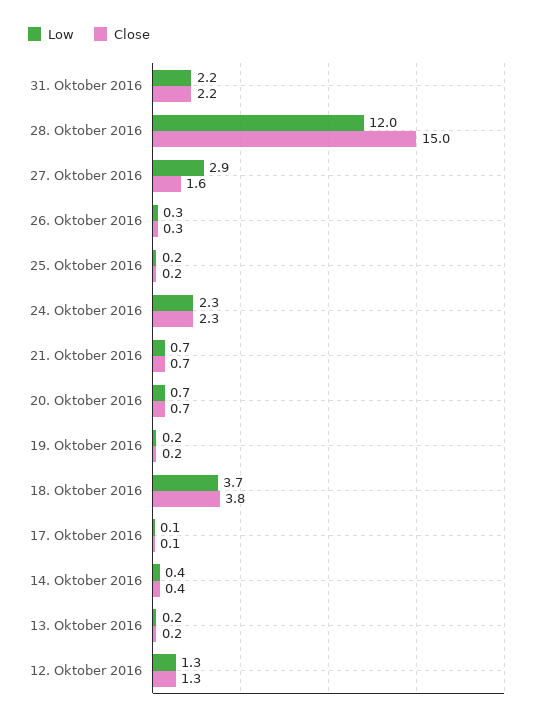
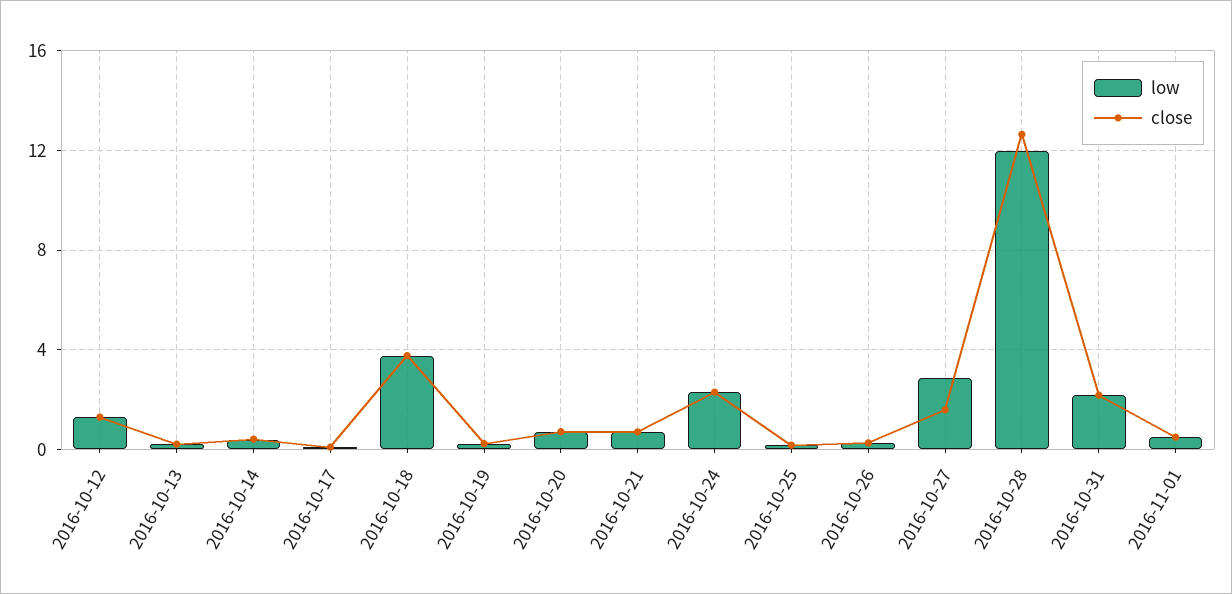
Close, 28. Oktober 2016: 15 -> 12.5
Low, 2016-11-01: none -> 0.5
Close, 2016-11-01: none -> 0.5

